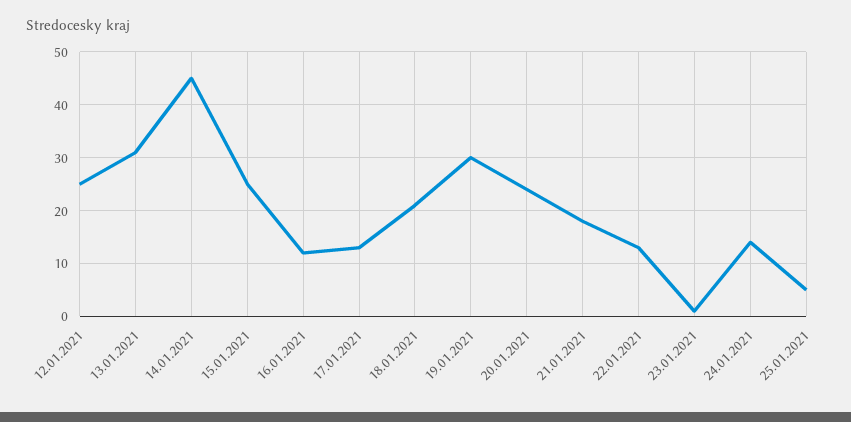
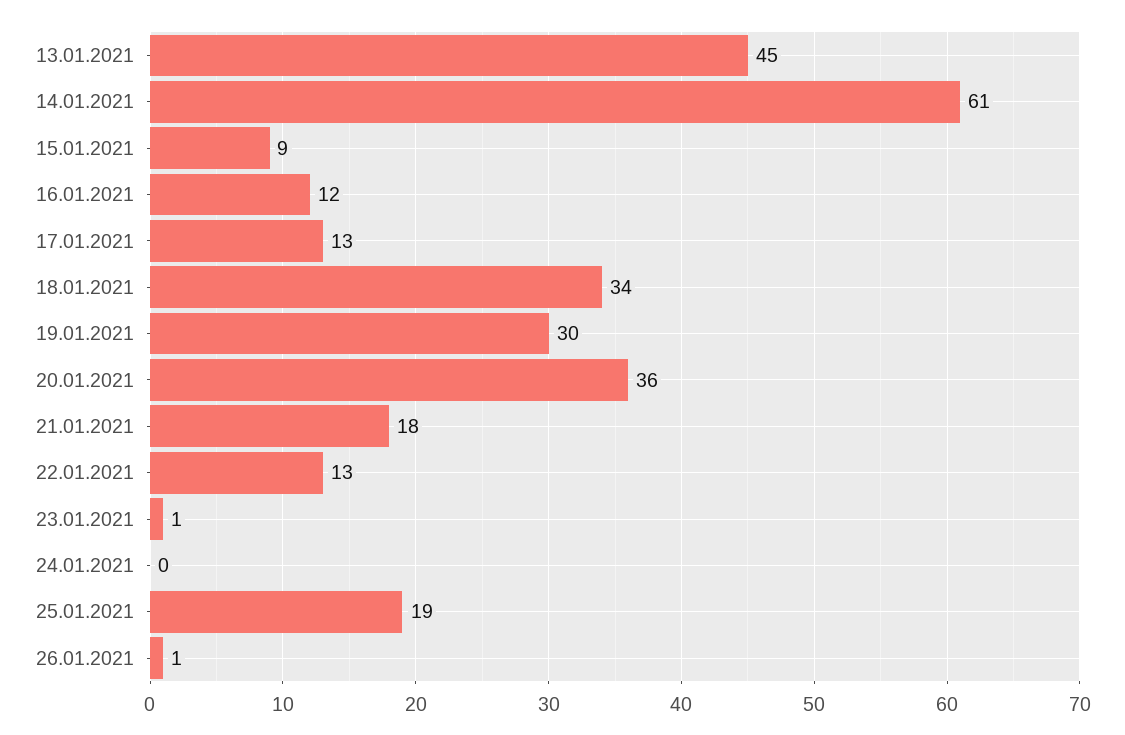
12.01.2021: 25 -> none
13.01.2021: 30 -> 45
14.01.2021: 45 -> 61
15.01.2021: 25 -> 9
18.01.2021: 20 -> 34
20.01.2021: 25 -> 36
24.01.2021: 15 -> 0
25.01.2021: 5 -> 19
26.01.2021: none -> 1

